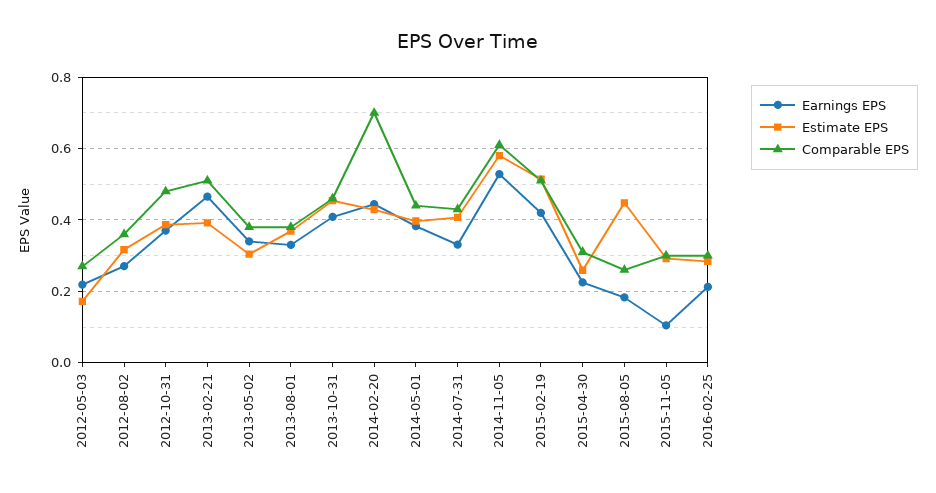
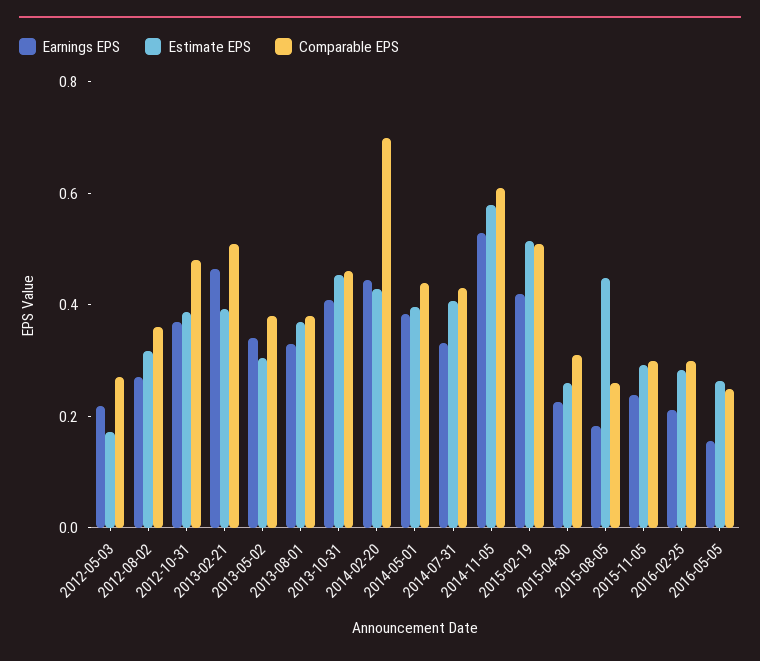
Earnings EPS, 2015-11-05: 0.1 -> 0.25
Earnings EPS, 2016-05-05: none -> 0.15
Estimate EPS, 2016-05-05: none -> 0.25
Comparable EPS, 2016-05-05: none -> 0.25

